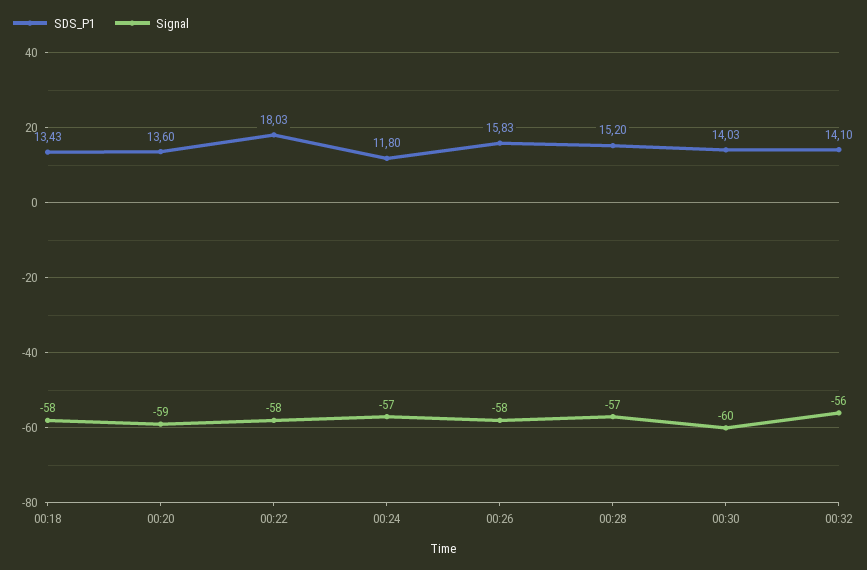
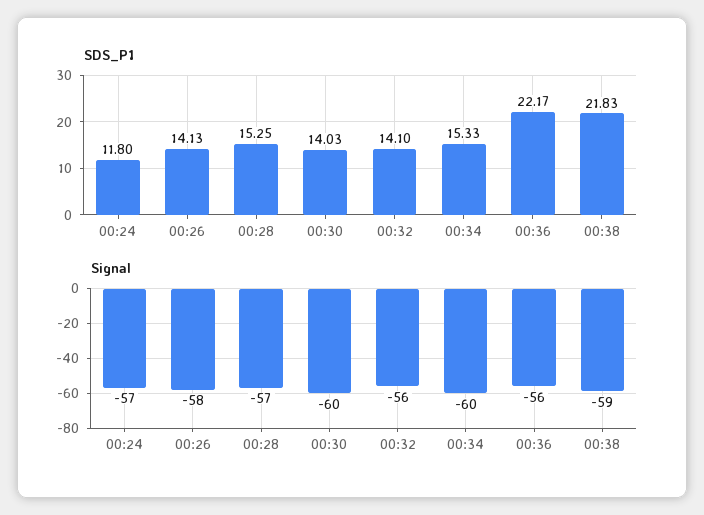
SDS_P1, 00:18: 13.43 -> none
Signal, 00:18: -58 -> none
SDS_P1, 00:20: 13.6 -> none
Signal, 00:20: -59 -> none
SDS_P1, 00:22: 18.03 -> none
Signal, 00:22: -58 -> none
SDS_P1, 00:26: 15.83 -> 14.13
SDS_P1, 00:28: 15.2 -> 15.25
SDS_P1, 00:34: none -> 15.33
SDS_P1, 00:36: none -> 22.17
SDS_P1, 00:38: none -> 21.83
Signal, 00:34: none -> -60
Signal, 00:36: none -> -56
Signal, 00:38: none -> -59

